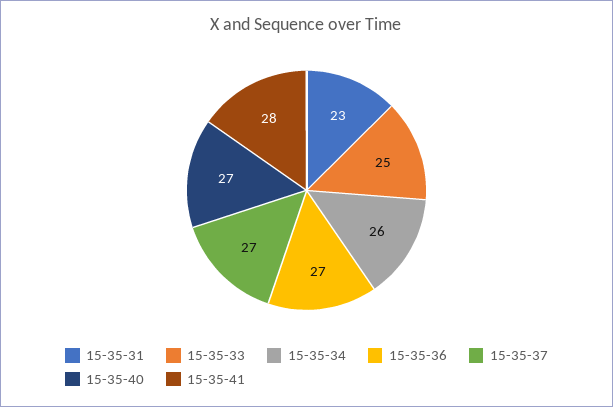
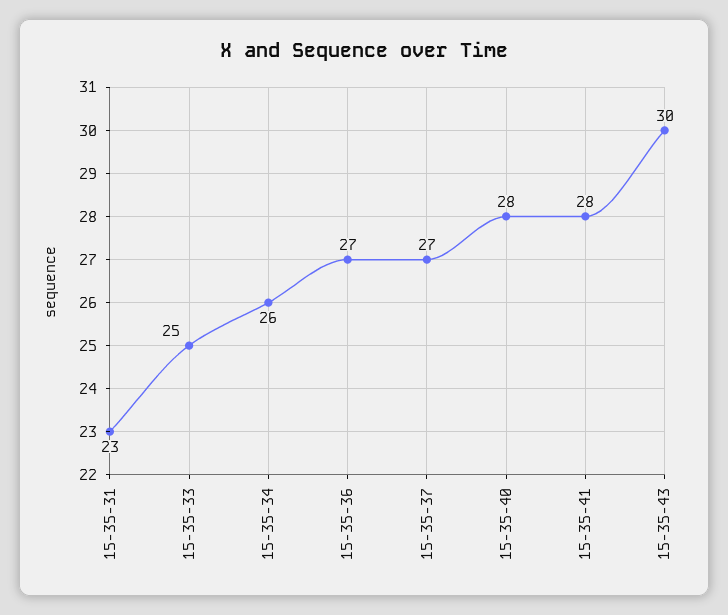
15-35-40: 27 -> 28
15-35-43: none -> 30

